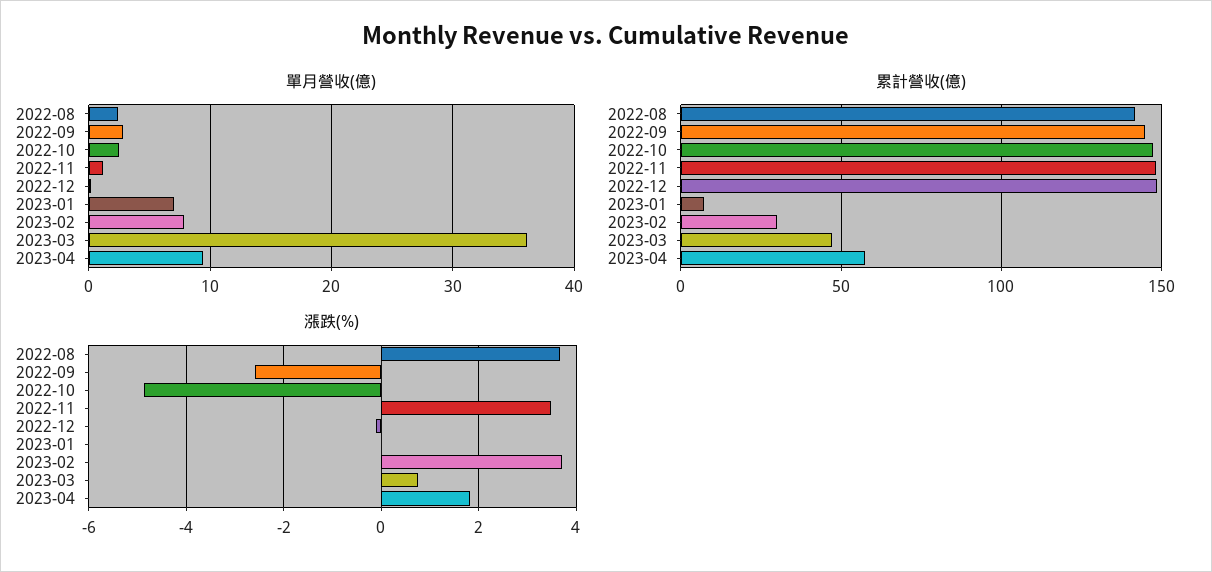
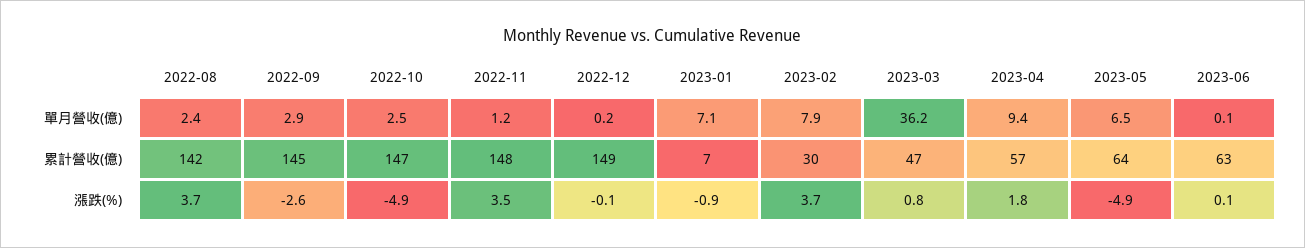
漲跌(%), 2023-01: 0 -> -0.9
單月營收(億), 2023-05: none -> 6.5
單月營收(億), 2023-06: none -> 0.1
累計營收(億), 2023-05: none -> 64
累計營收(億), 2023-06: none -> 63
漲跌(%), 2023-05: none -> -4.9
漲跌(%), 2023-06: none -> 0.1

